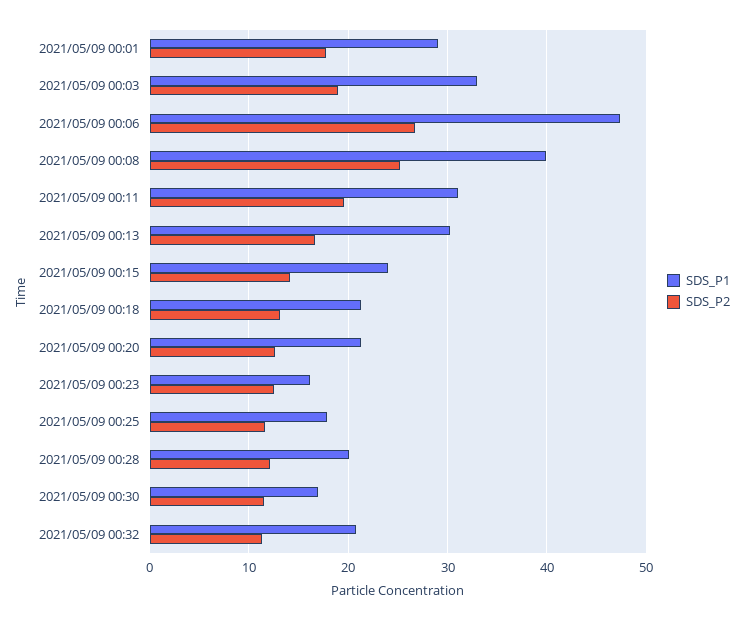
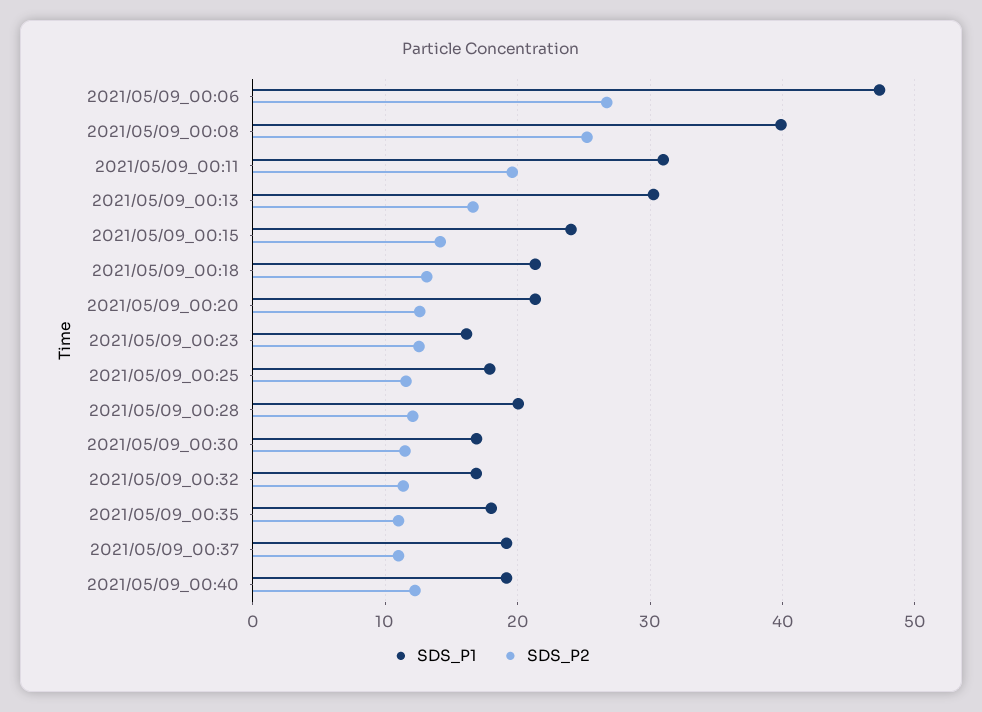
SDS_P1, 2021/05/09 00:01: 29 -> none
SDS_P2, 2021/05/09 00:01: 18 -> none
SDS_P1, 2021/05/09 00:03: 33 -> none
SDS_P2, 2021/05/09 00:03: 19 -> none
SDS_P1, 2021/05/09 00:32: 21 -> 17
SDS_P1, 2021/05/09_00:35: none -> 18
SDS_P2, 2021/05/09_00:35: none -> 11
SDS_P1, 2021/05/09_00:37: none -> 19
SDS_P2, 2021/05/09_00:37: none -> 11
SDS_P1, 2021/05/09_00:40: none -> 19
SDS_P2, 2021/05/09_00:40: none -> 12

